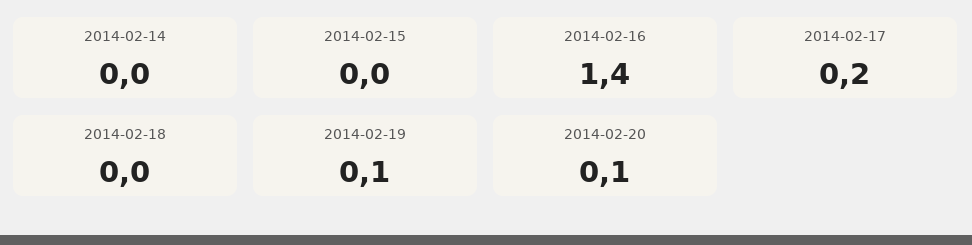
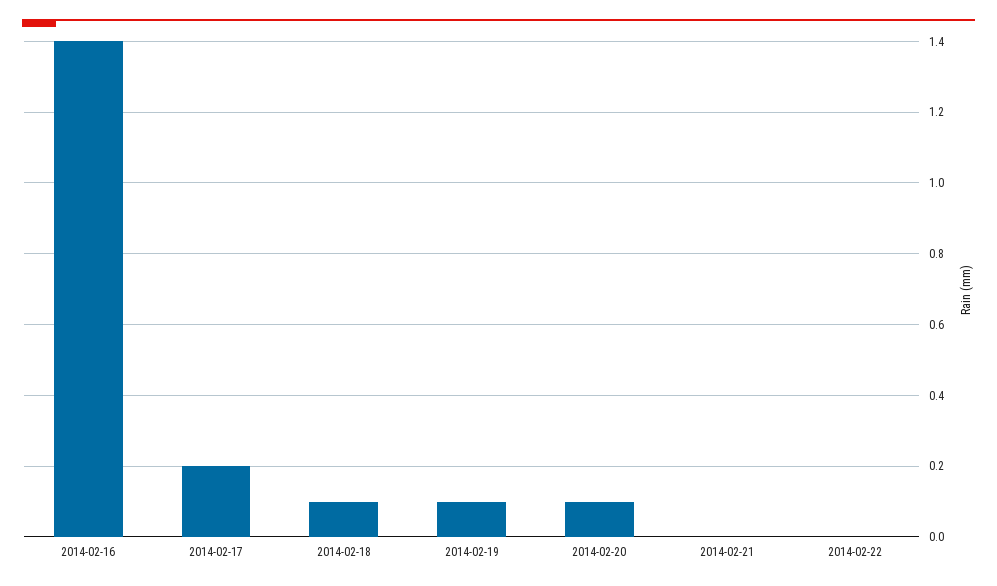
2014-02-14: 0 -> none
2014-02-15: 0 -> none
2014-02-18: 0 -> 0.1
2014-02-21: none -> 0
2014-02-22: none -> 0

